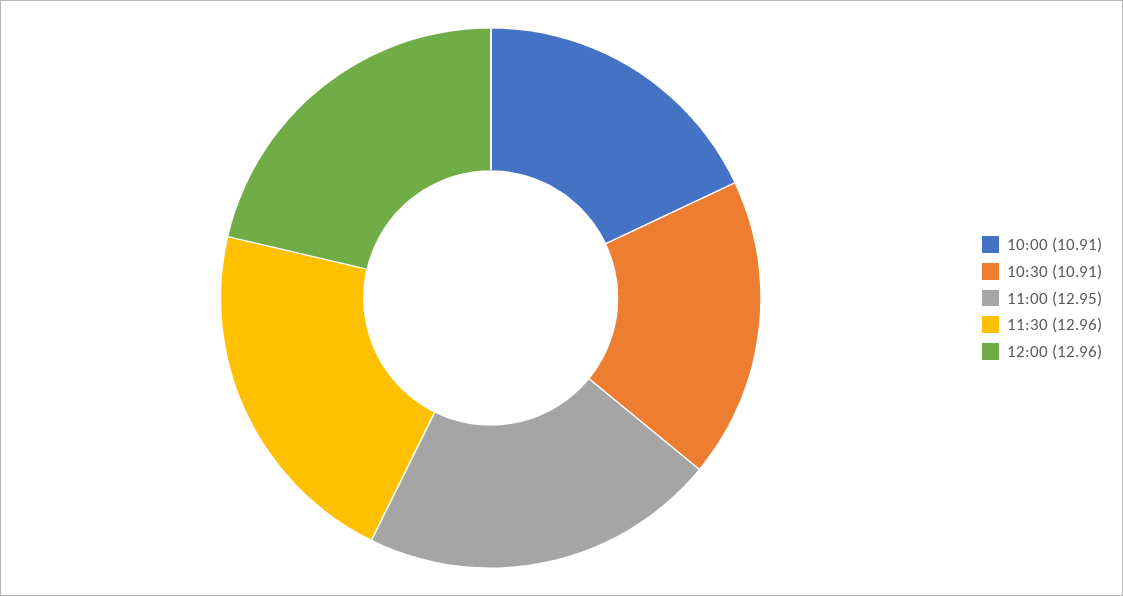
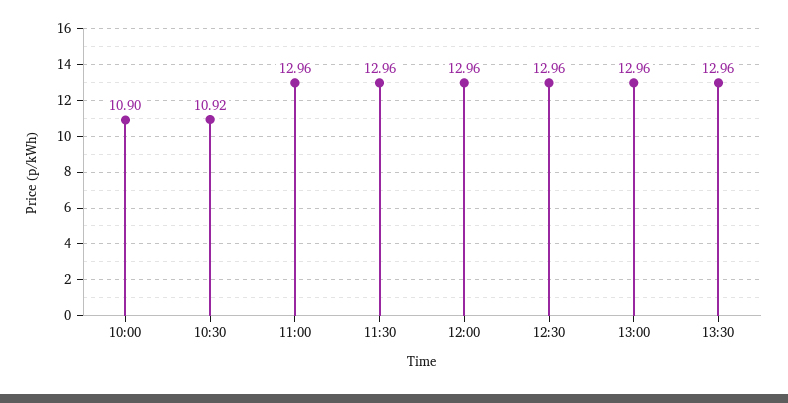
10:00: 10.91 -> 10.9
10:30: 10.91 -> 10.92
11:00: 12.95 -> 12.96
12:30: none -> 12.96
13:00: none -> 12.96
13:30: none -> 12.96

